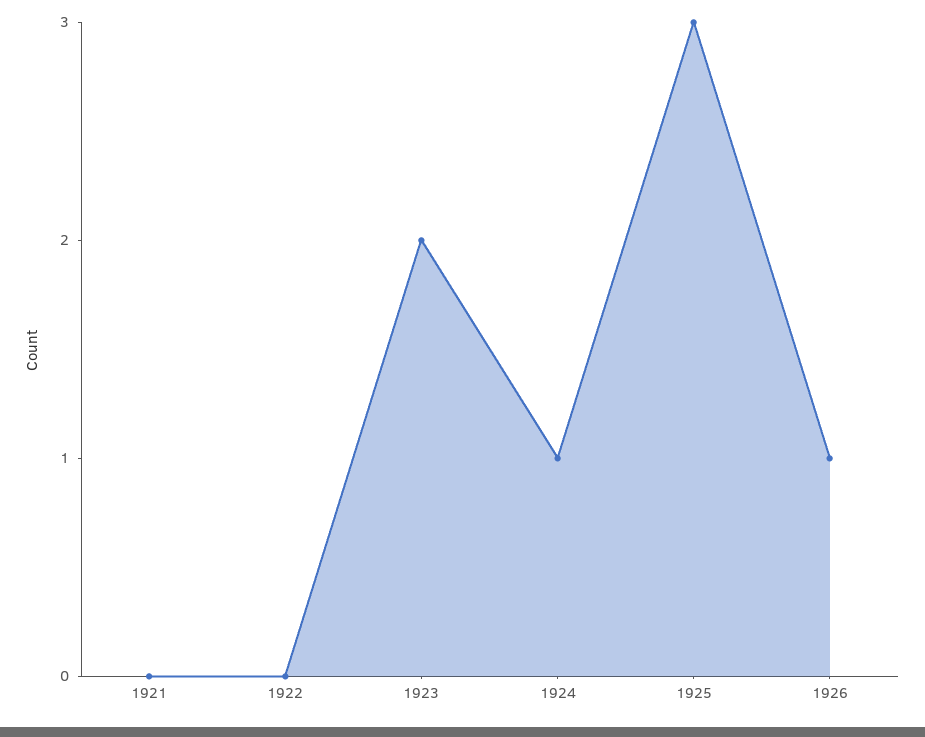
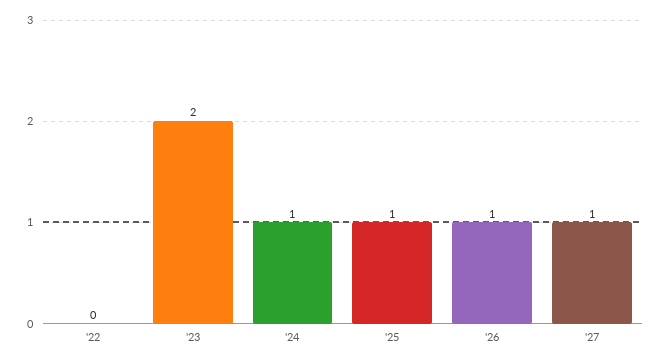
1921: 0 -> none
1925: 3 -> 1
'27: none -> 1

